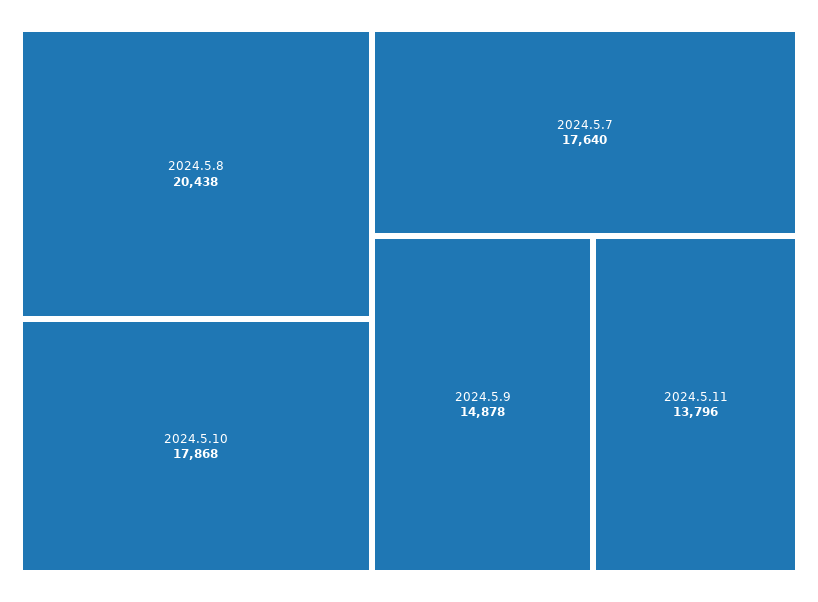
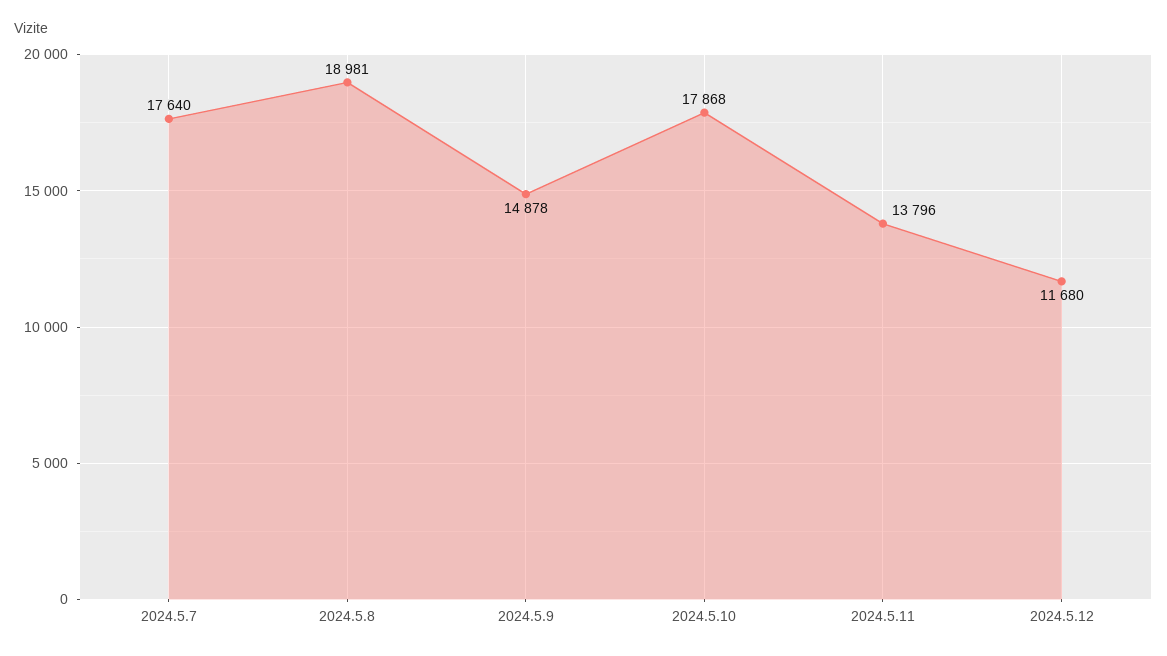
2024.5.8: 20438 -> 18981
2024.5.12: none -> 11680

